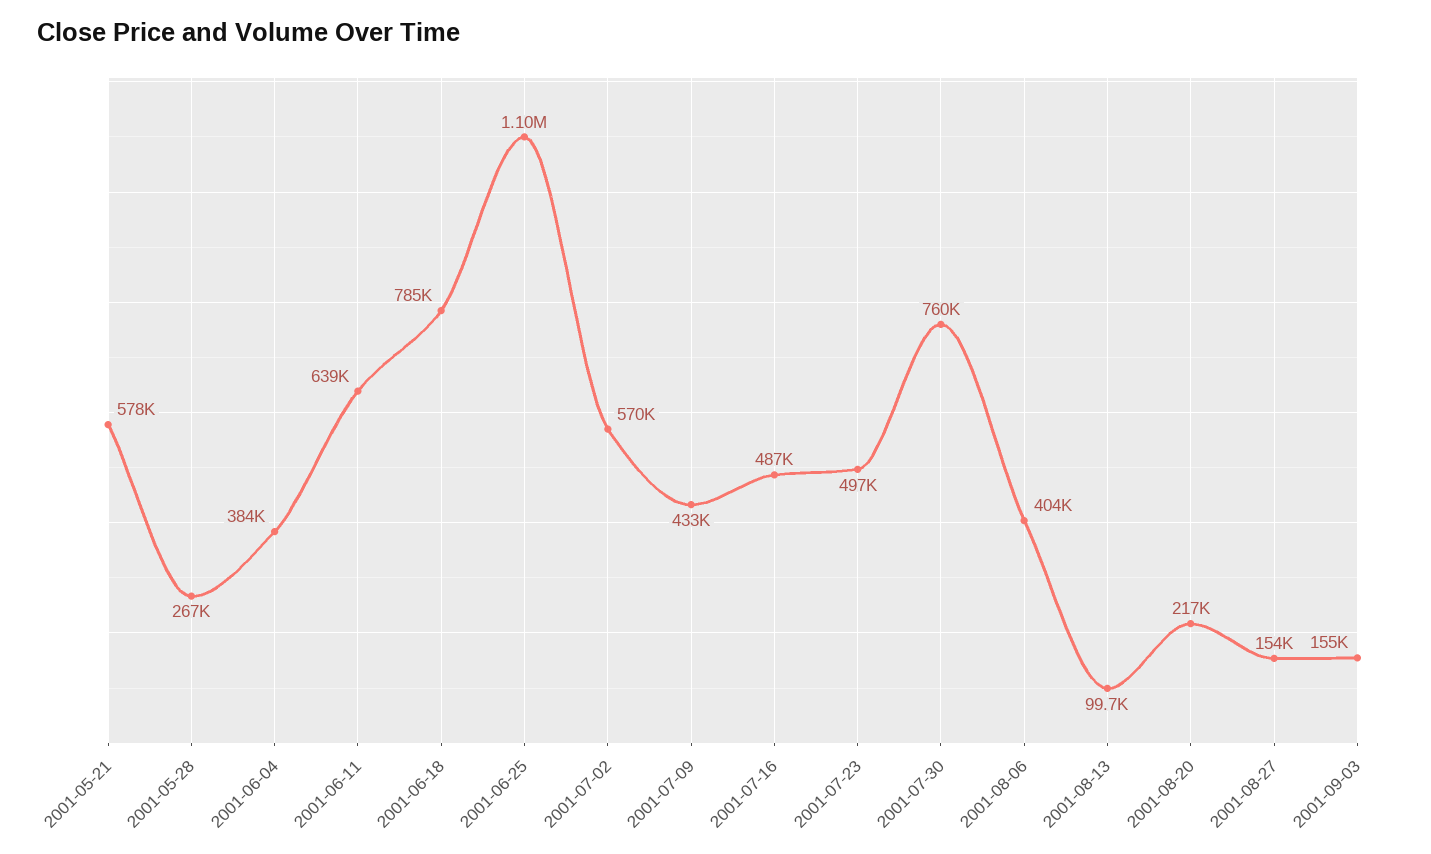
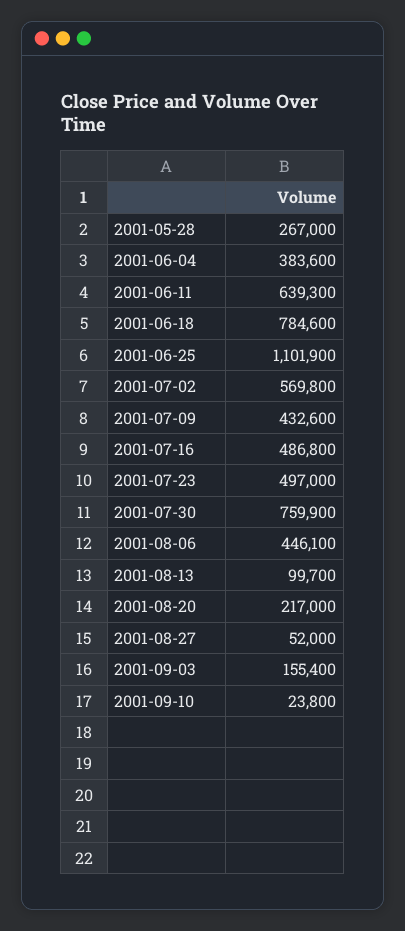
2001-05-21: 578000 -> none
2001-08-06: 404000 -> 446100
2001-08-27: 154000 -> 52000
2001-09-10: none -> 23800

